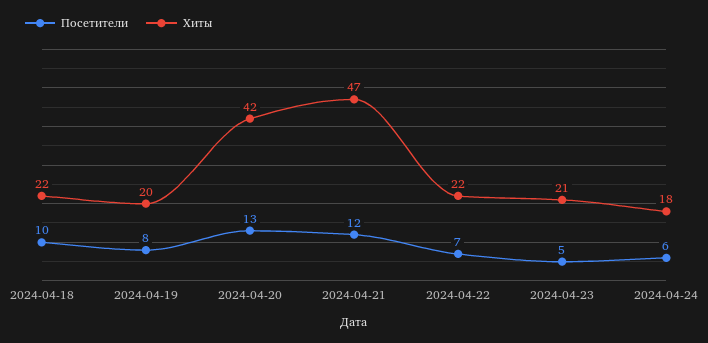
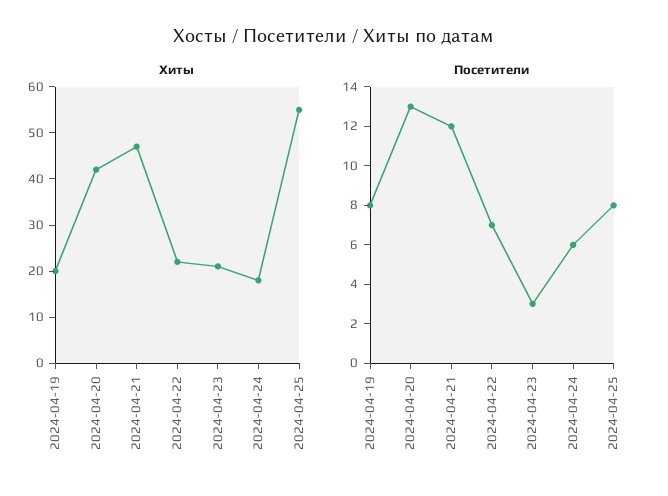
Посетители, 2024-04-18: 10 -> none
Хиты, 2024-04-18: 22 -> none
Посетители, 2024-04-23: 5 -> 3
Хиты, 2024-04-25: none -> 55
Посетители, 2024-04-25: none -> 8

